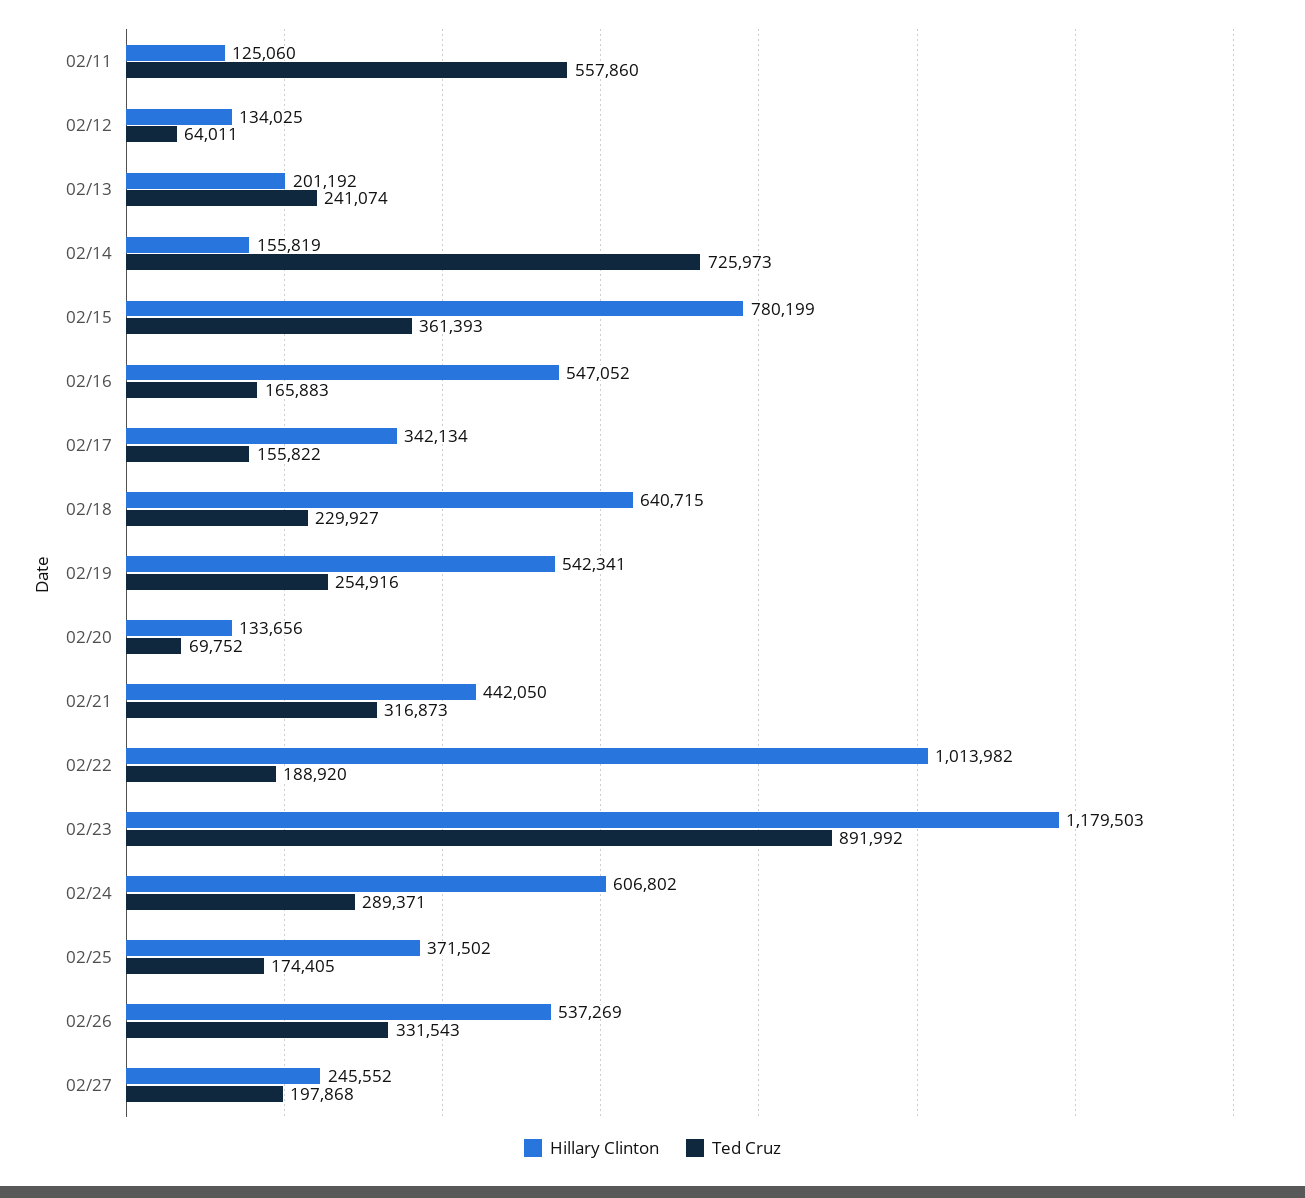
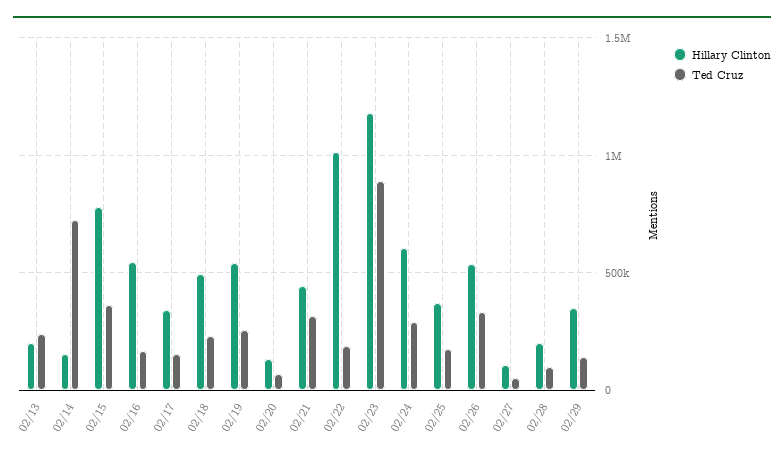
Hillary Clinton, 02/11: 125060 -> none
Ted Cruz, 02/11: 557860 -> none
Hillary Clinton, 02/12: 134025 -> none
Ted Cruz, 02/12: 64011 -> none
Hillary Clinton, 02/18: 640715 -> 500000
Hillary Clinton, 02/27: 245552 -> 100000
Ted Cruz, 02/27: 197868 -> 50000
Hillary Clinton, 02/28: none -> 200000
Ted Cruz, 02/28: none -> 100000
Hillary Clinton, 02/29: none -> 350000
Ted Cruz, 02/29: none -> 150000

